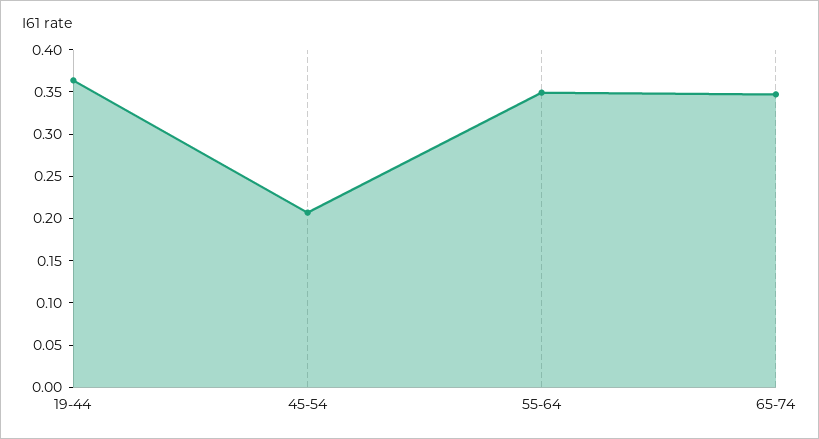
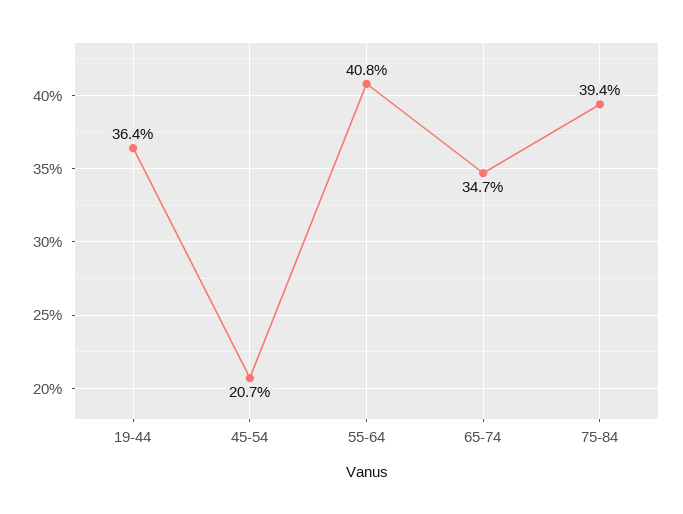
55-64: 0.35 -> 0.408
75-84: none -> 0.394

